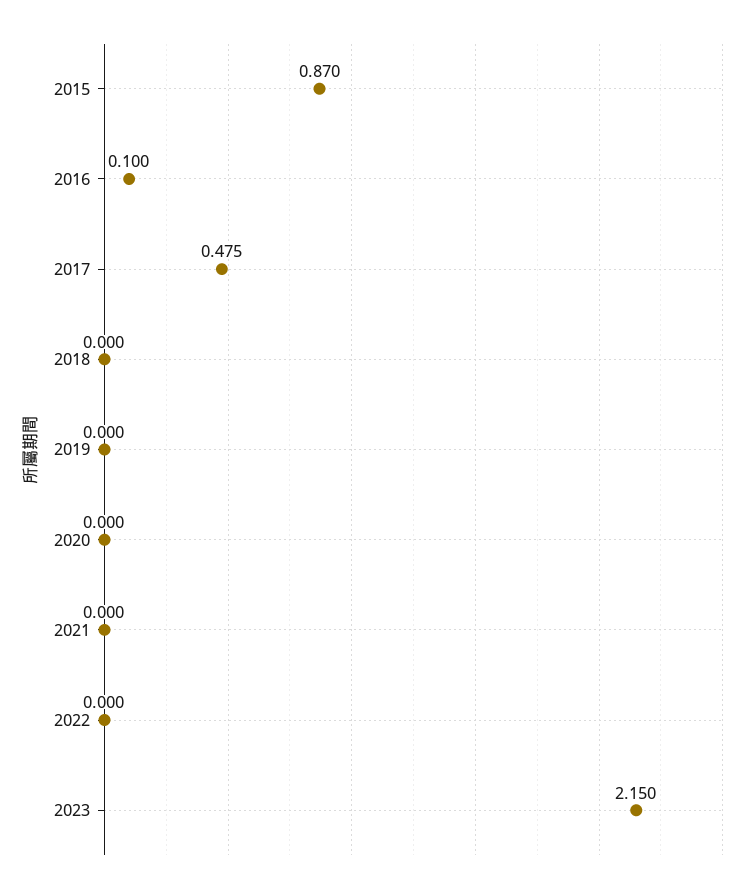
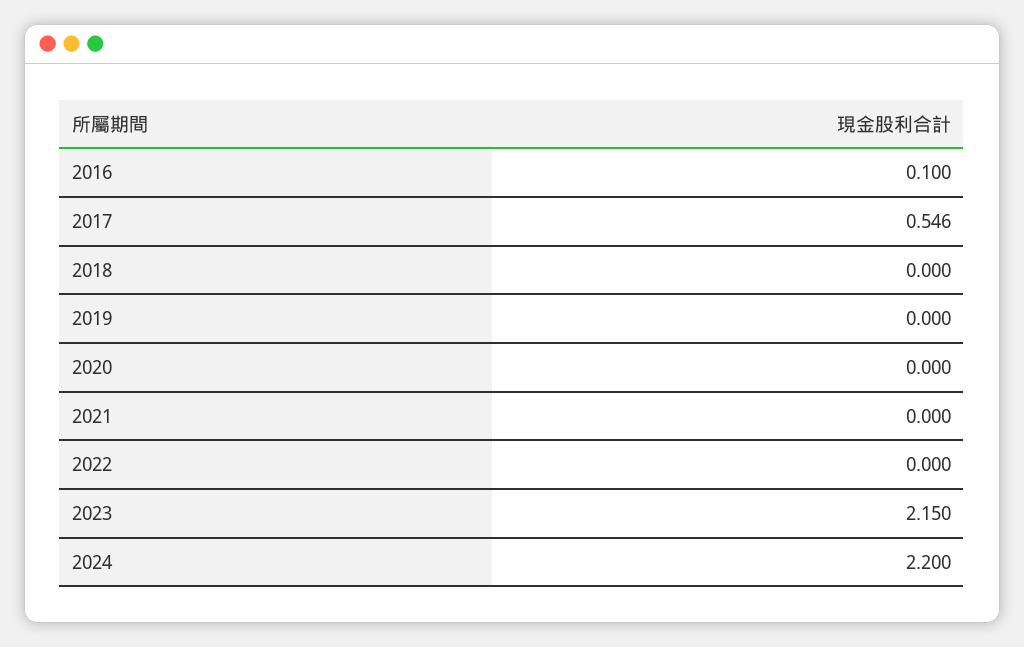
2015: 0.87 -> none
2017: 0.475 -> 0.546
2024: none -> 2.2

